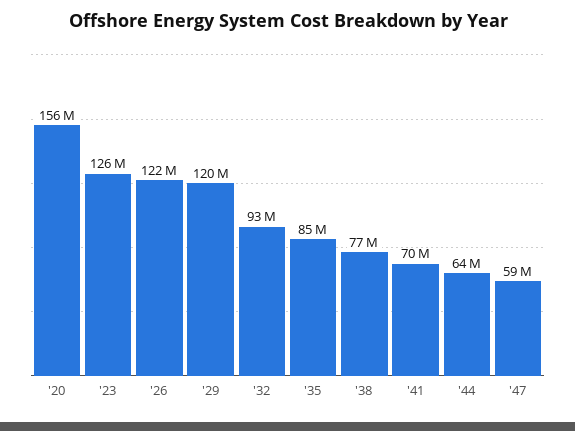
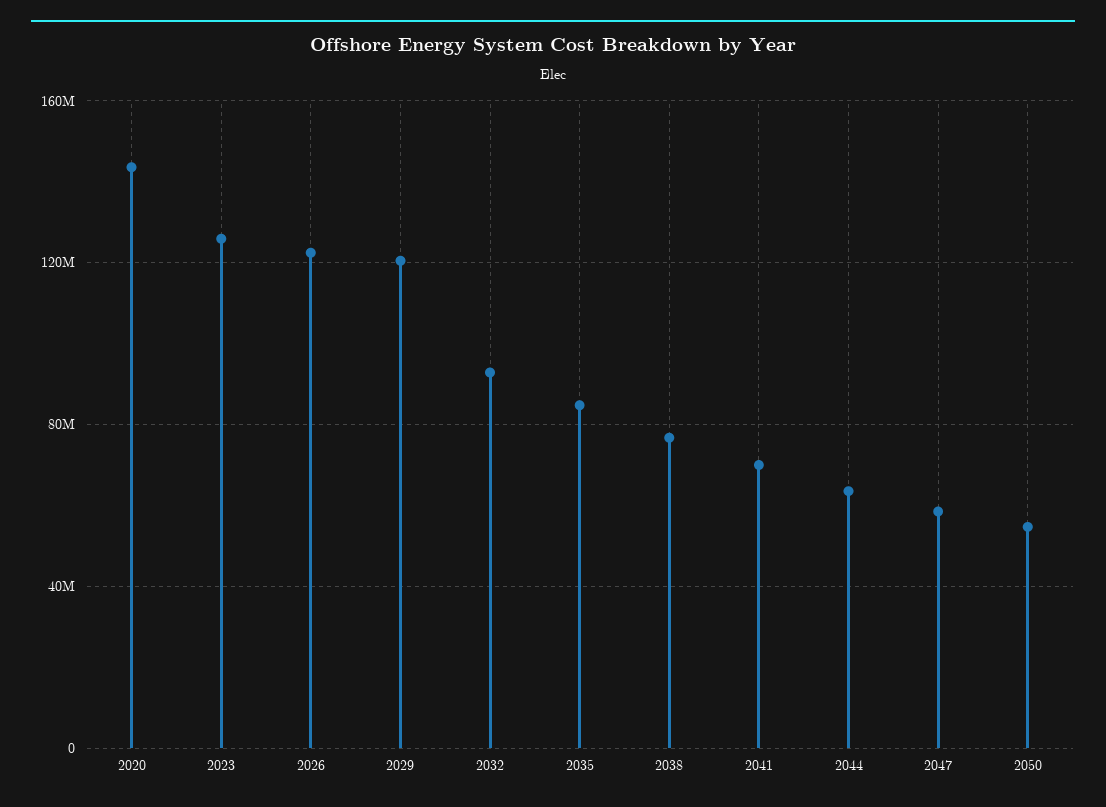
'20: 156000000 -> 145000000
2050: none -> 55000000

